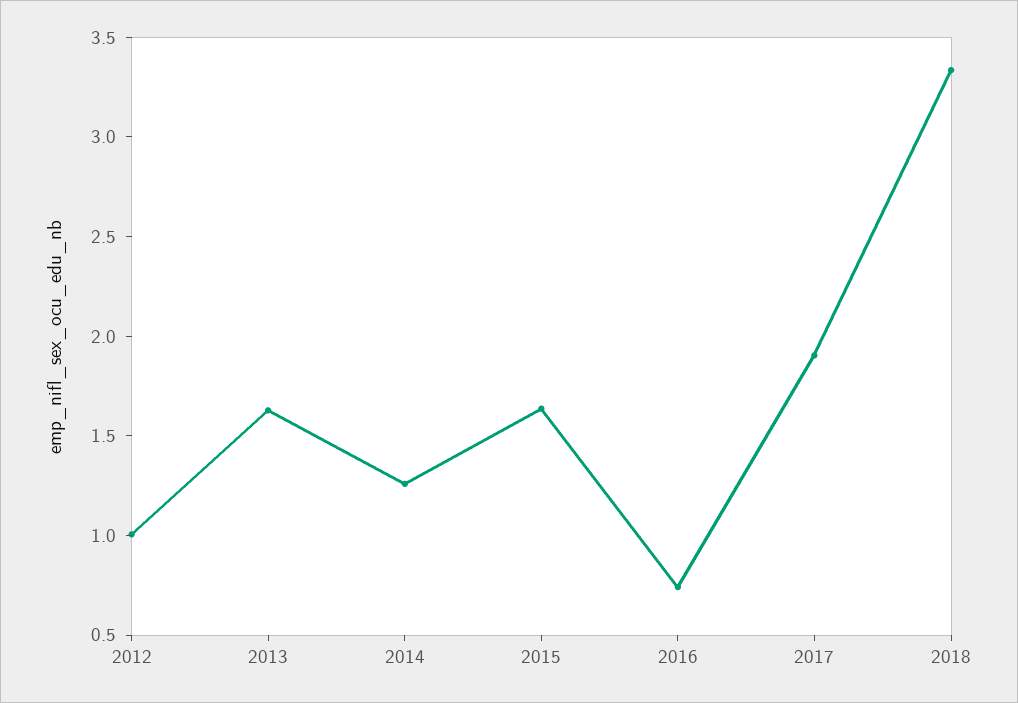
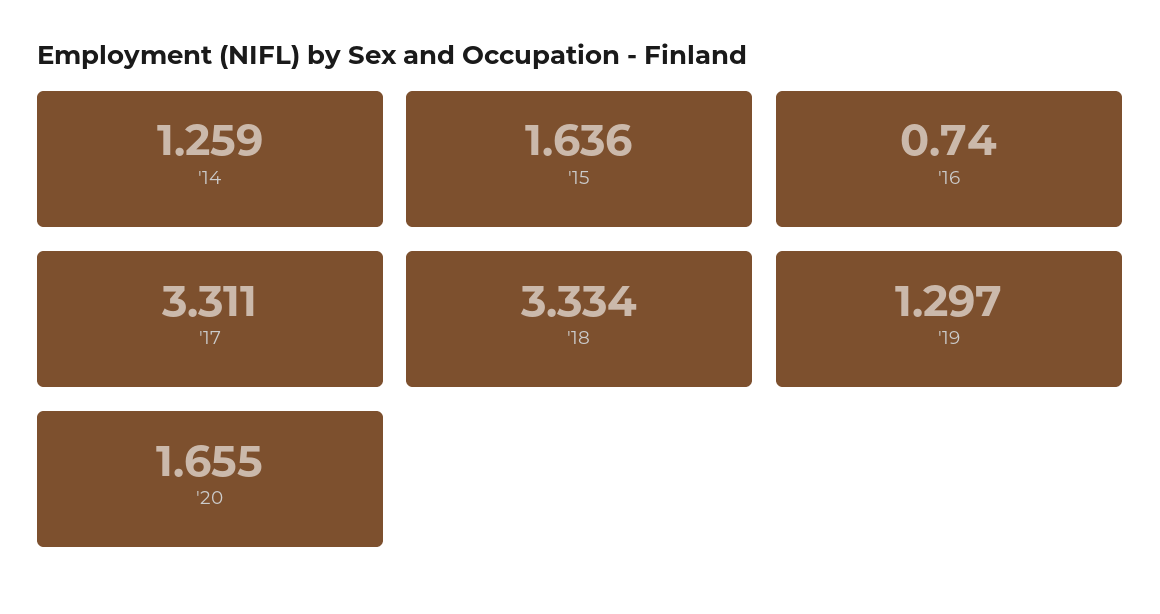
2012: 1 -> none
2013: 1.6 -> none
2017: 1.9 -> 3.311
'19: none -> 1.297
'20: none -> 1.655

